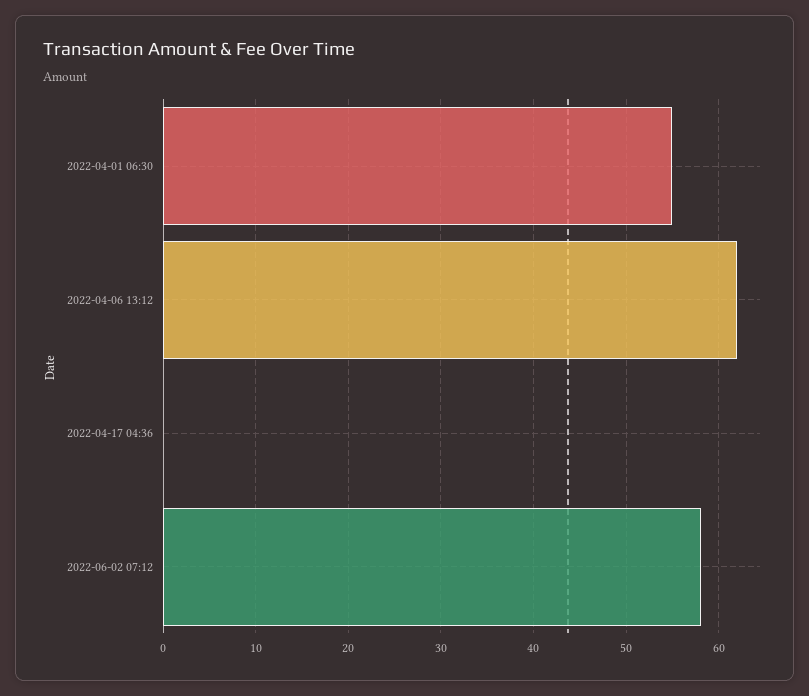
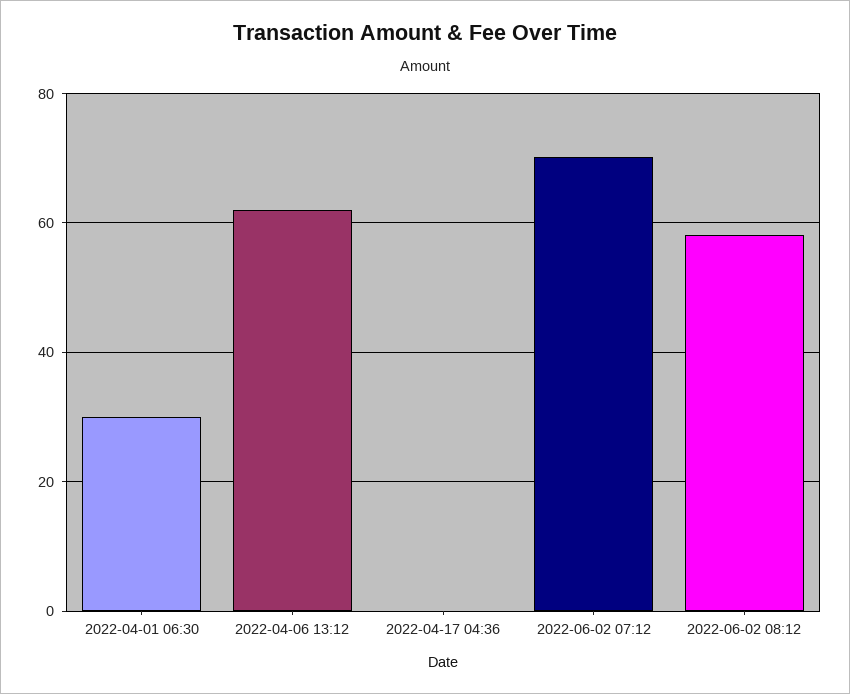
2022-04-01 06:30: 55 -> 30
2022-06-02 07:12: 58 -> 70
2022-06-02 08:12: none -> 58

